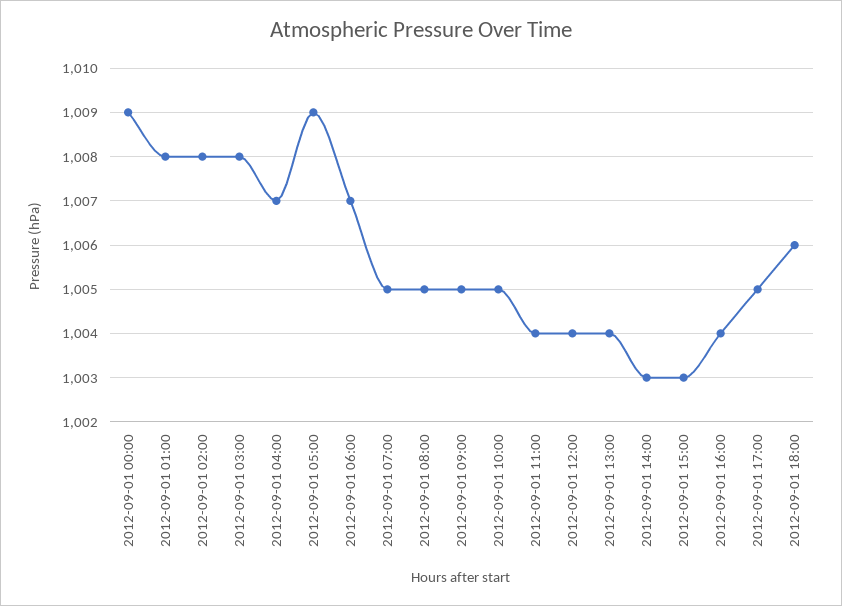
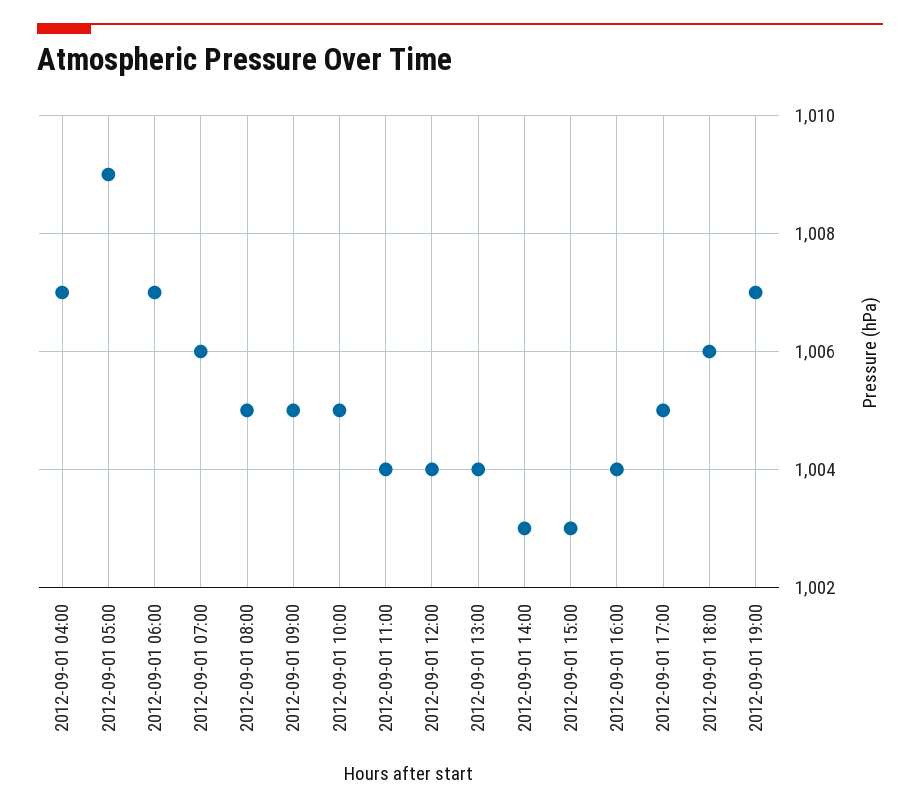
2012-09-01 00:00: 1009 -> none
2012-09-01 01:00: 1008 -> none
2012-09-01 02:00: 1008 -> none
2012-09-01 03:00: 1008 -> none
2012-09-01 07:00: 1005 -> 1006
2012-09-01 19:00: none -> 1007

